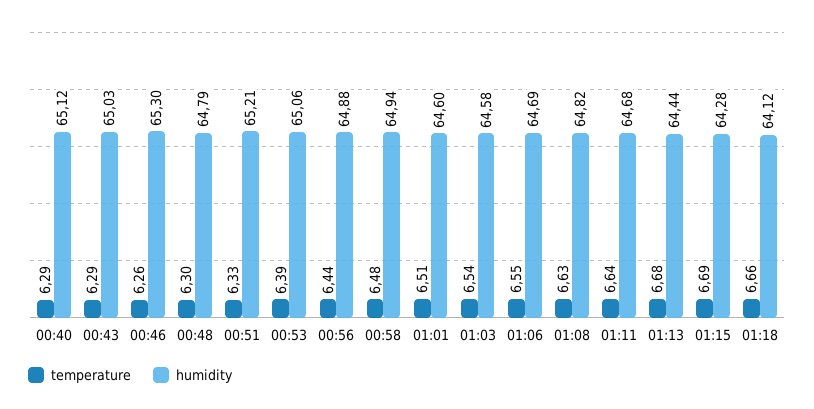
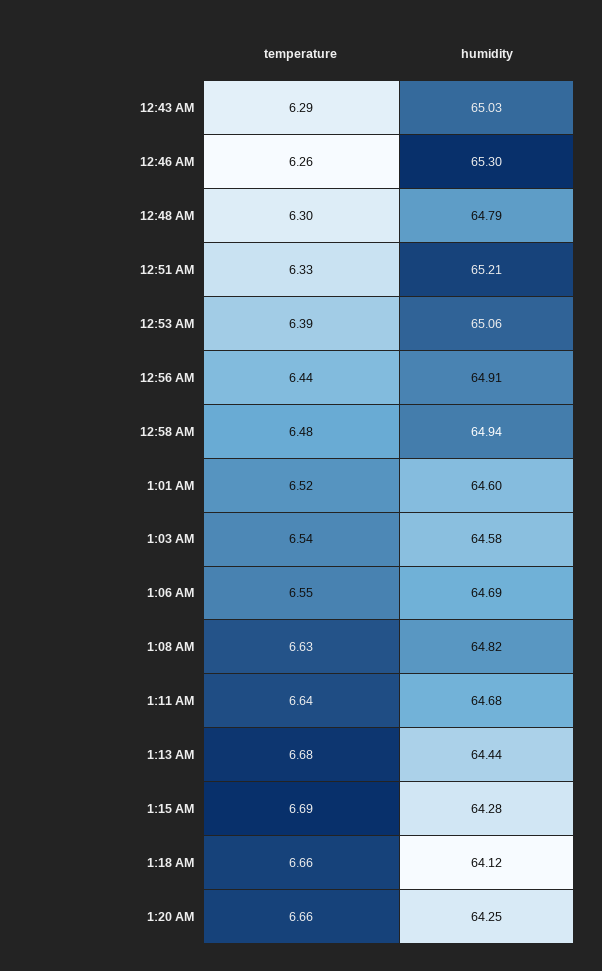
temperature, 00:40: 6.29 -> none
humidity, 00:40: 65.12 -> none
humidity, 00:56: 64.88 -> 64.91
temperature, 01:01: 6.51 -> 6.52
temperature, 1:20 AM: none -> 6.66
humidity, 1:20 AM: none -> 64.25

